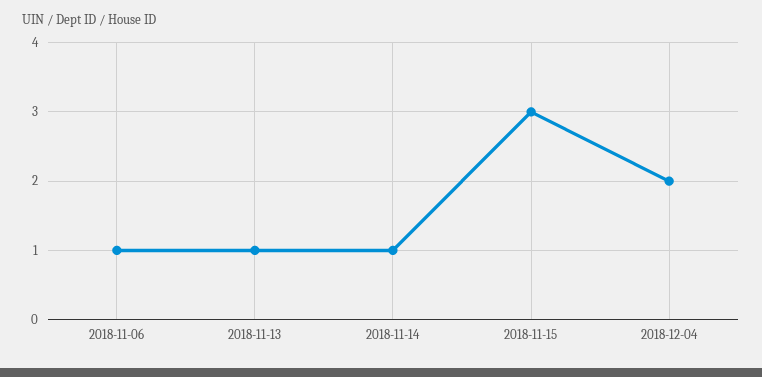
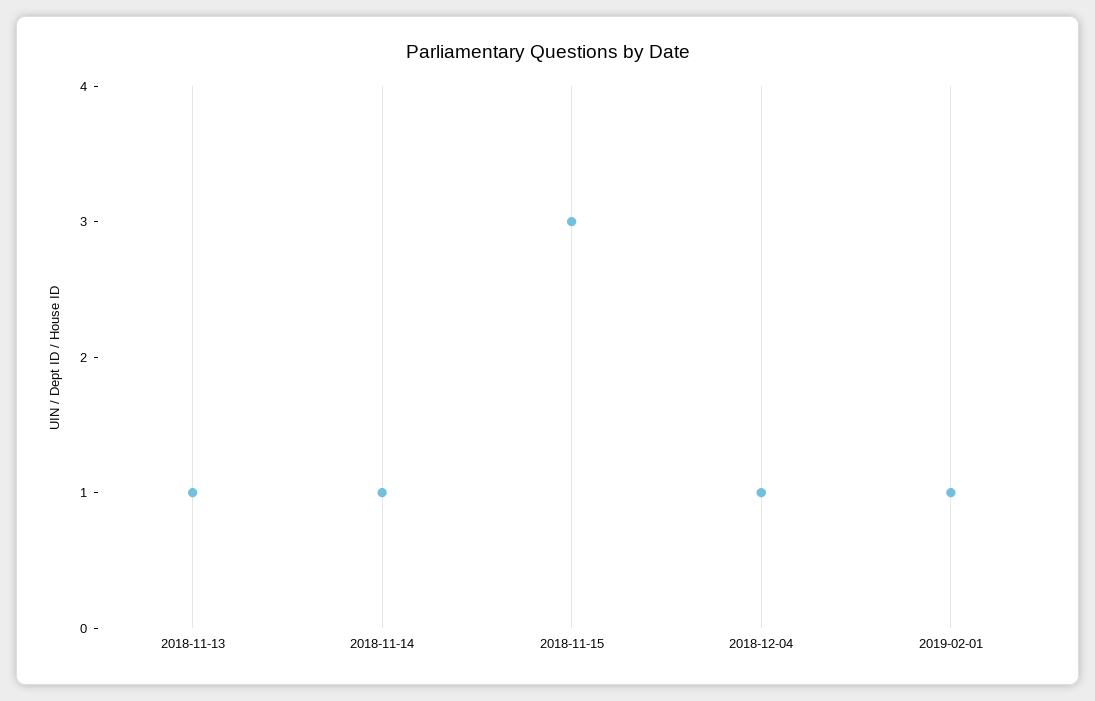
2018-11-06: 1 -> none
2018-12-04: 2 -> 1
2019-02-01: none -> 1

